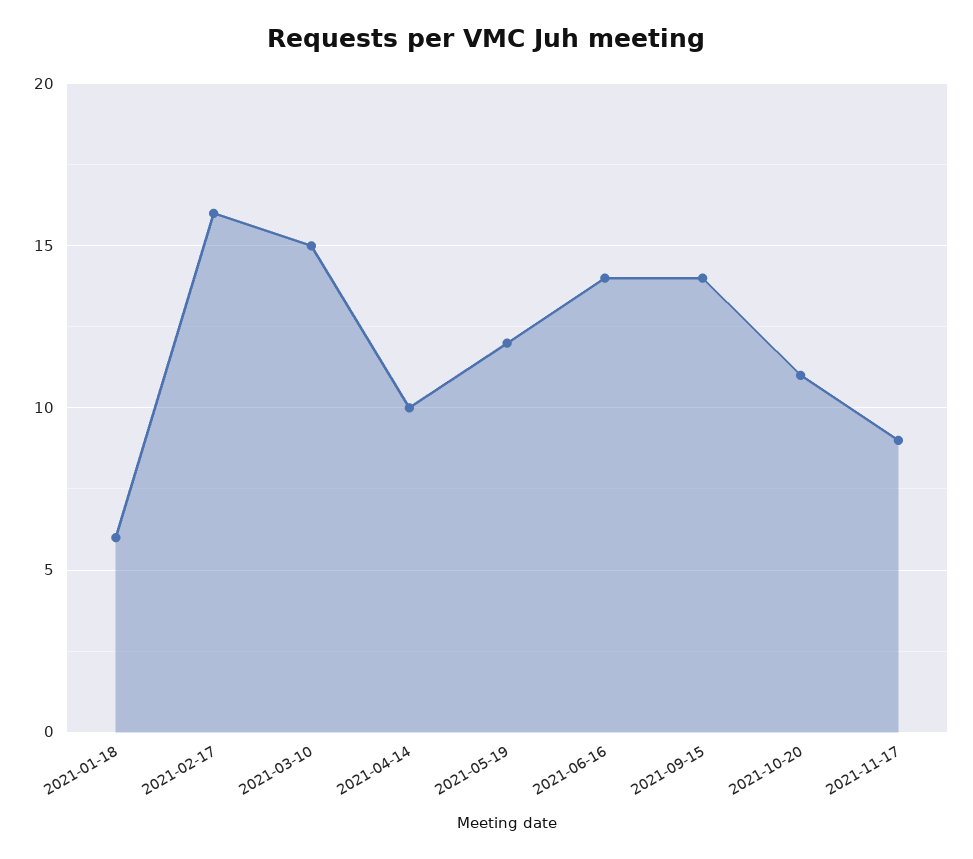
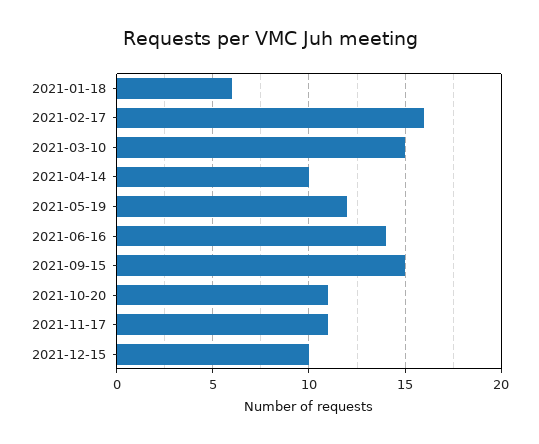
2021-09-15: 14 -> 15
2021-11-17: 9 -> 11
2021-12-15: none -> 10

